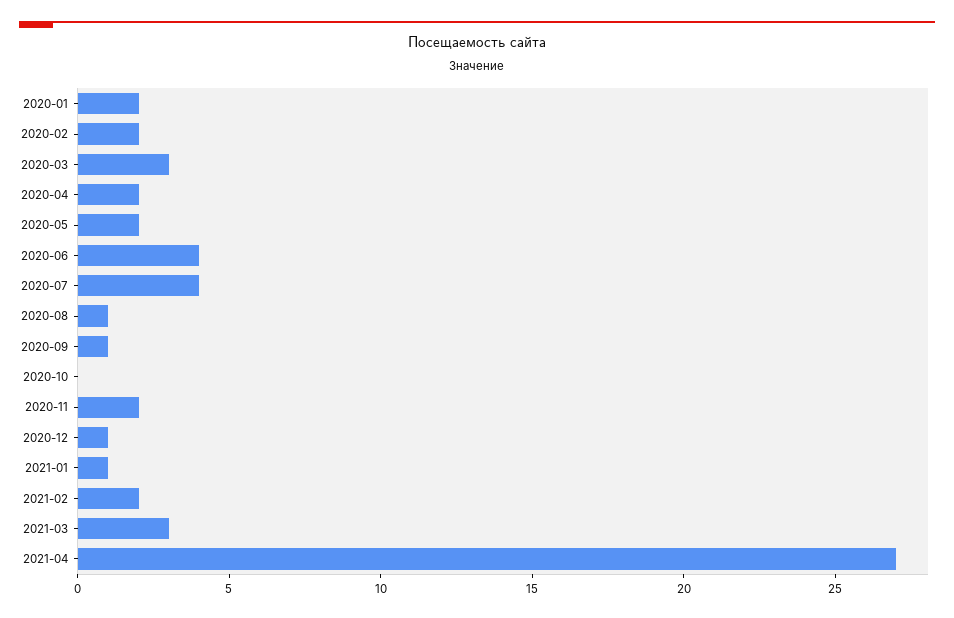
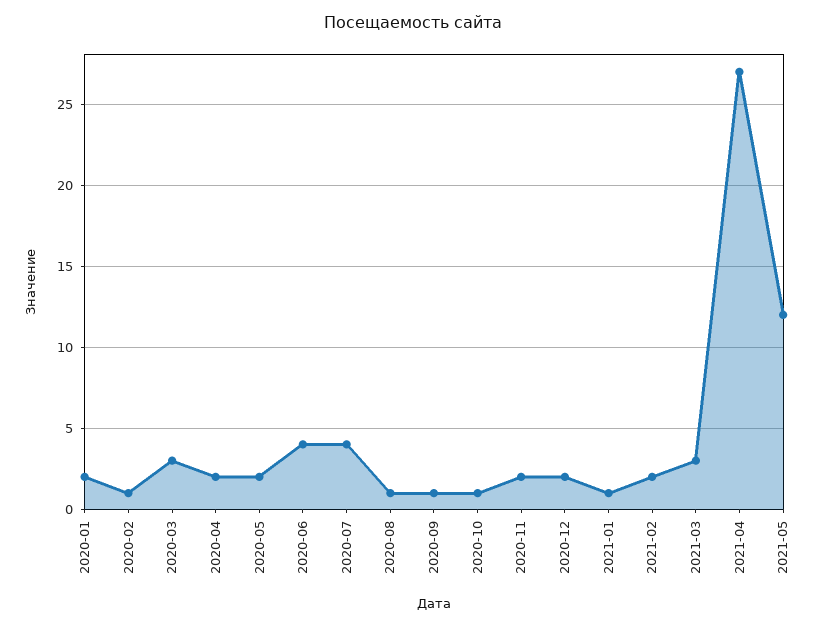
2020-02: 2 -> 1
2020-10: 0 -> 1
2020-12: 1 -> 2
2021-05: none -> 12

